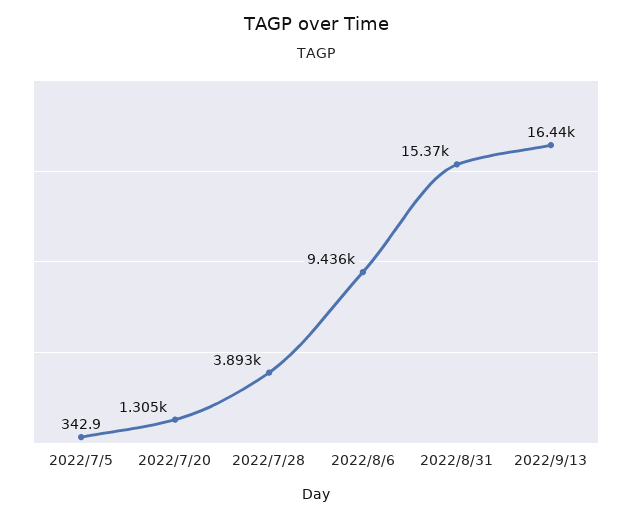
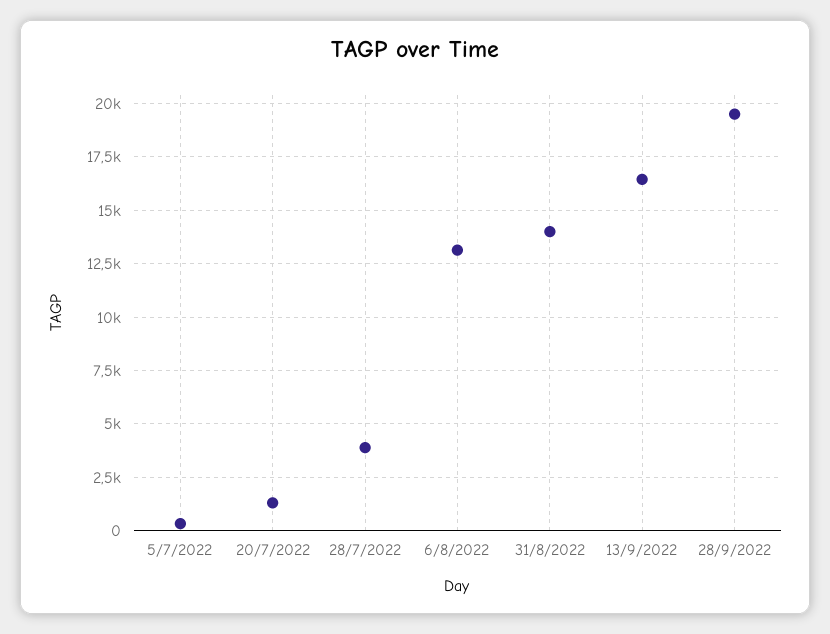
2022/8/6: 9436 -> 13000
2022/8/31: 15370 -> 14000
28/9/2022: none -> 19500

